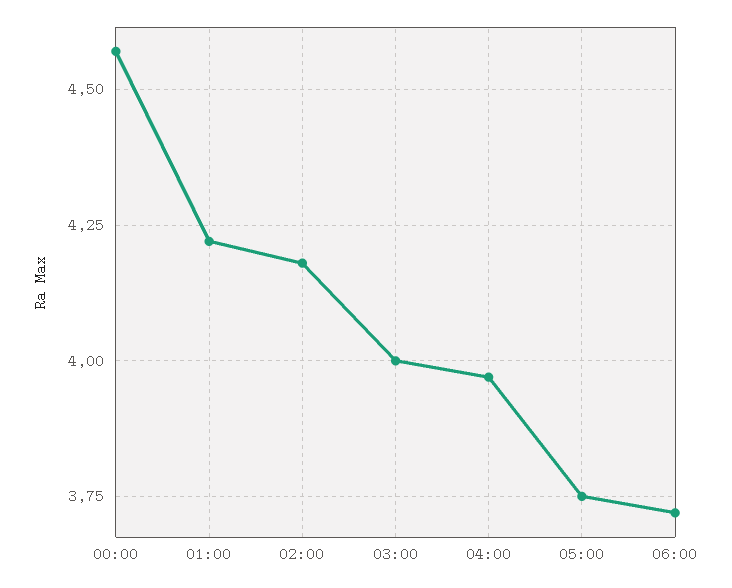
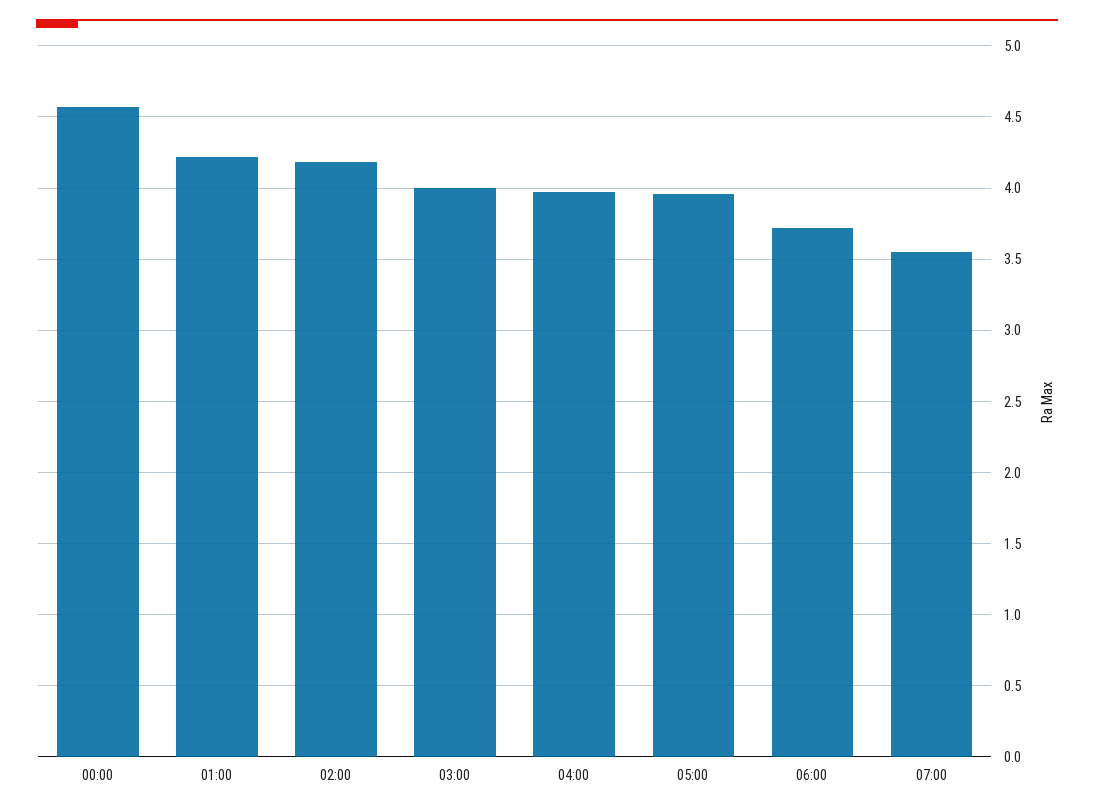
05:00: 3.75 -> 3.95
07:00: none -> 3.55

